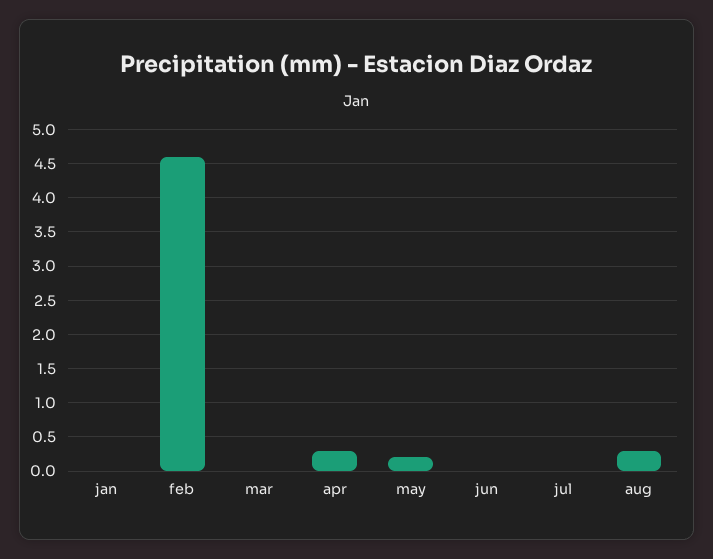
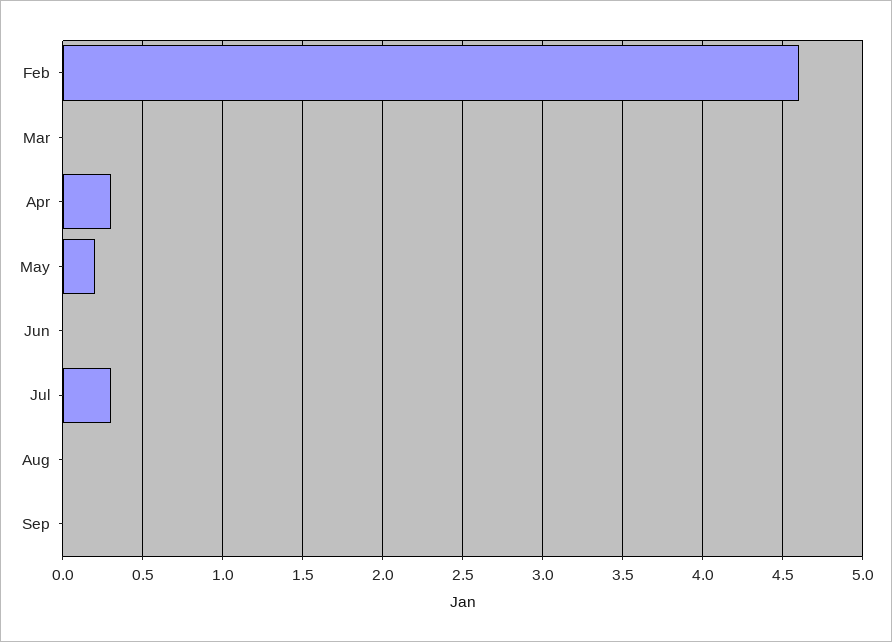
jan: 0 -> none
jul: 0 -> 0.3
aug: 0.3 -> 0
Sep: none -> 0

